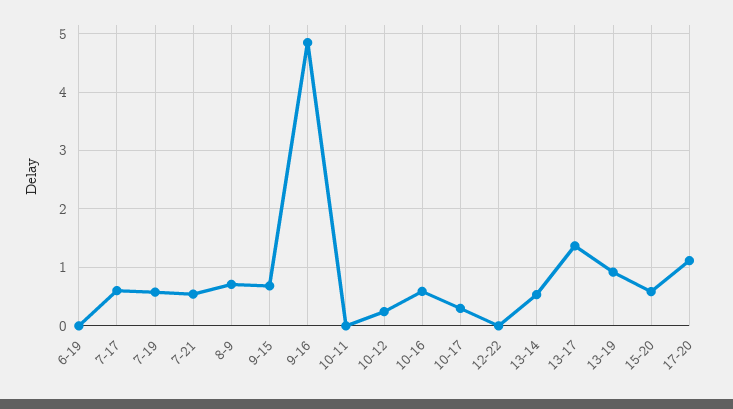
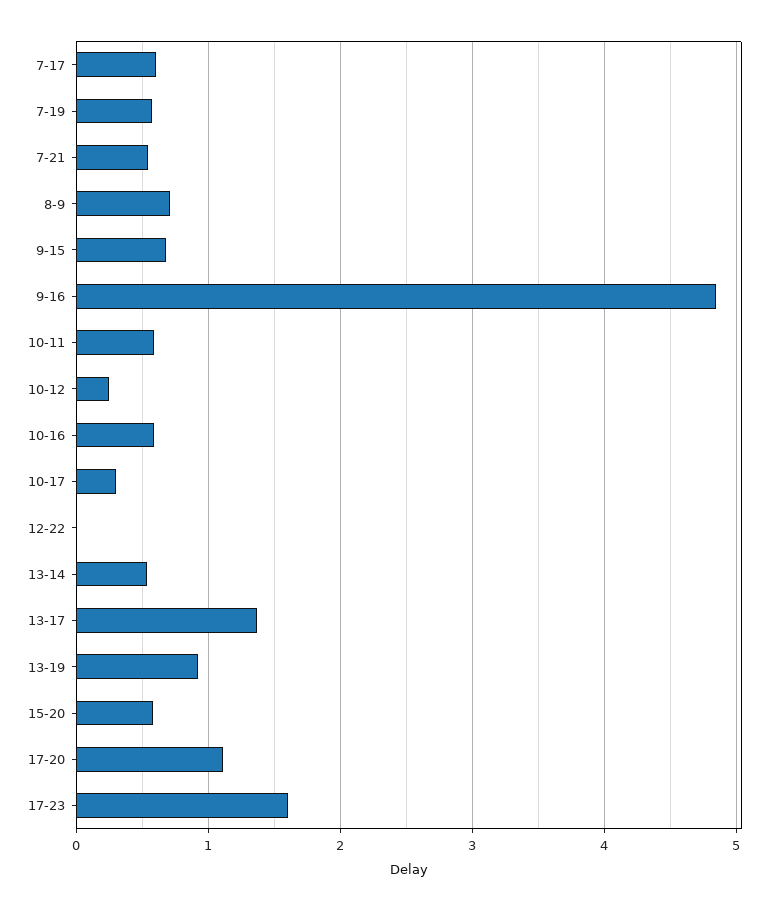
6-19: 0 -> none
10-11: 0 -> 0.6
17-23: none -> 1.6

